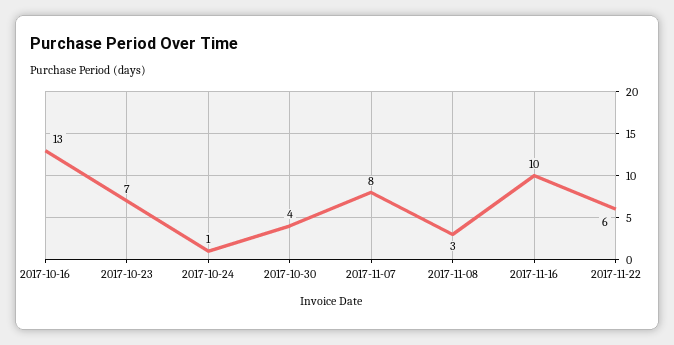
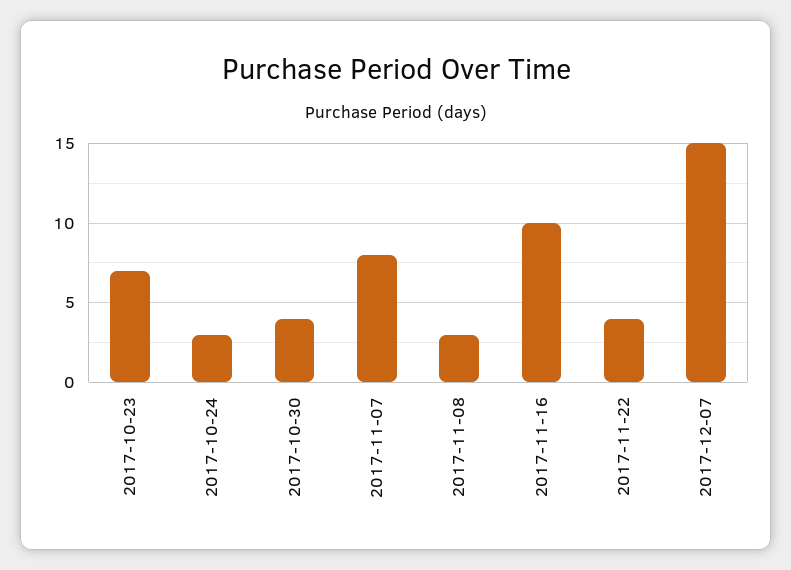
2017-10-16: 13 -> none
2017-10-24: 1 -> 3
2017-11-22: 6 -> 4
2017-12-07: none -> 15

